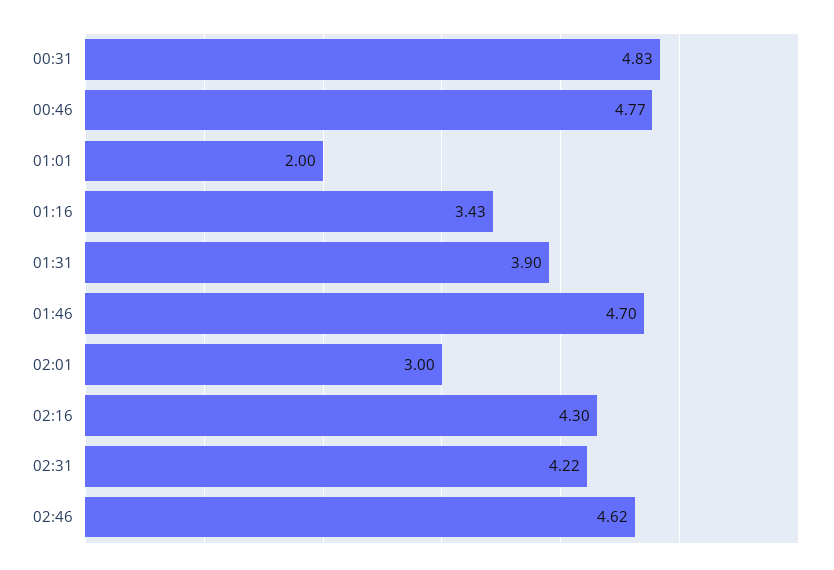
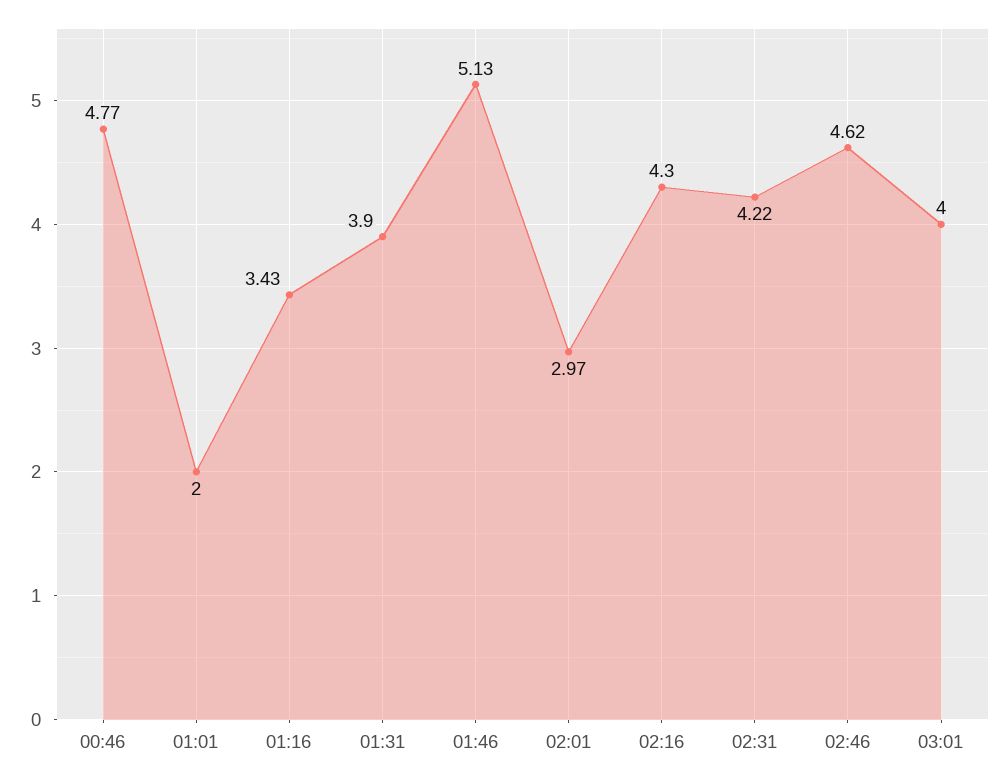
00:31: 4.83 -> none
01:46: 4.7 -> 5.13
02:01: 3 -> 2.97
03:01: none -> 4

